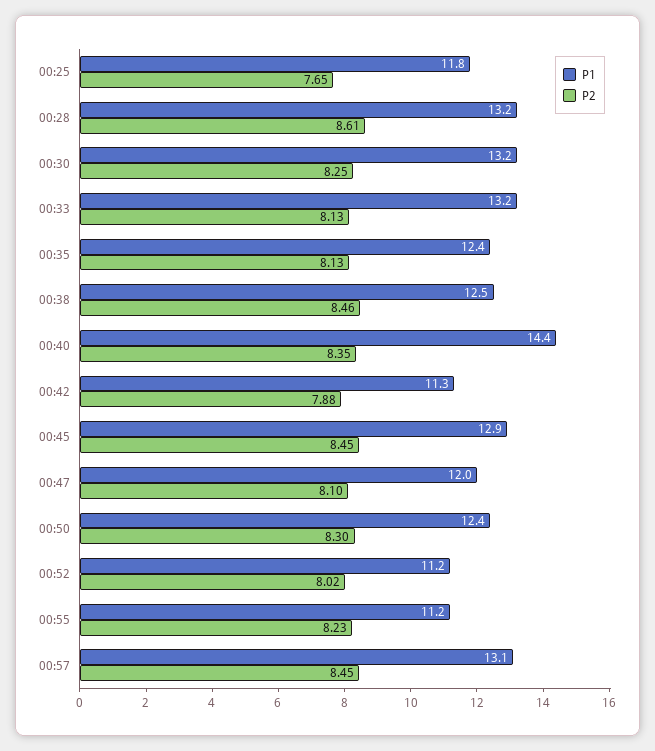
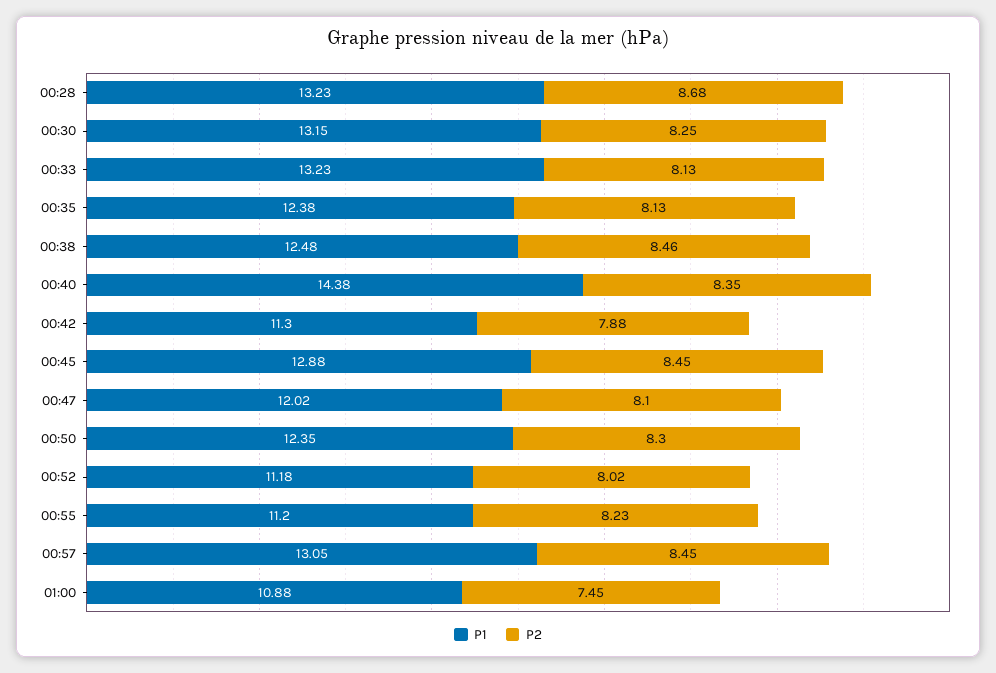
P1, 00:25: 11.8 -> none
P2, 00:25: 7.65 -> none
P2, 00:28: 8.61 -> 8.68
P1, 01:00: none -> 10.88
P2, 01:00: none -> 7.45

